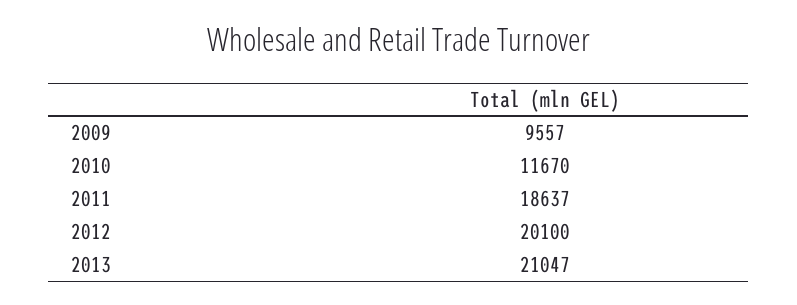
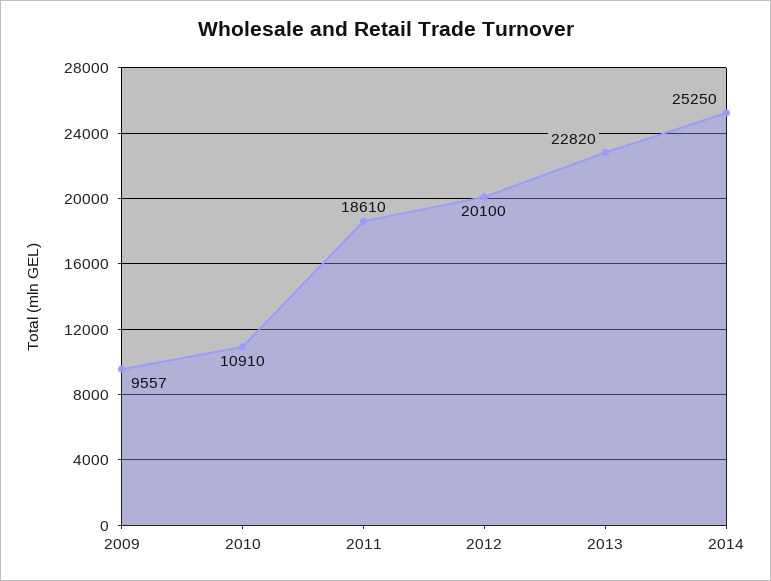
2010: 11670 -> 10910
2011: 18637 -> 18610
2013: 21047 -> 22820
2014: none -> 25250

